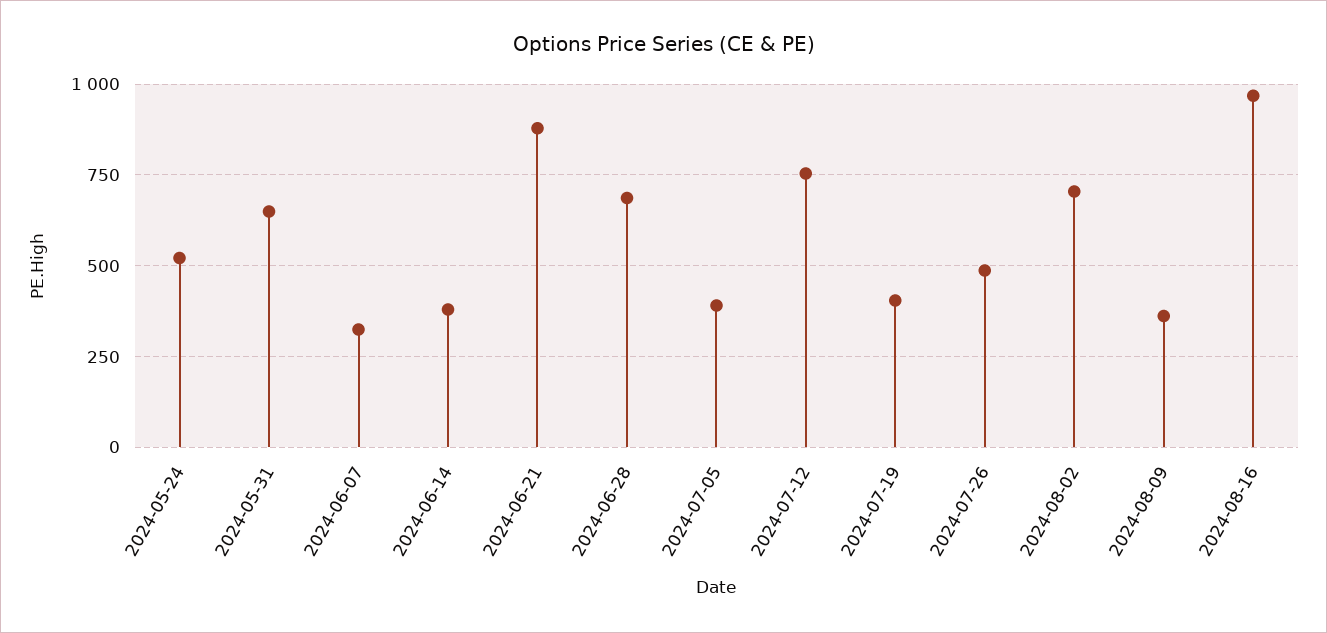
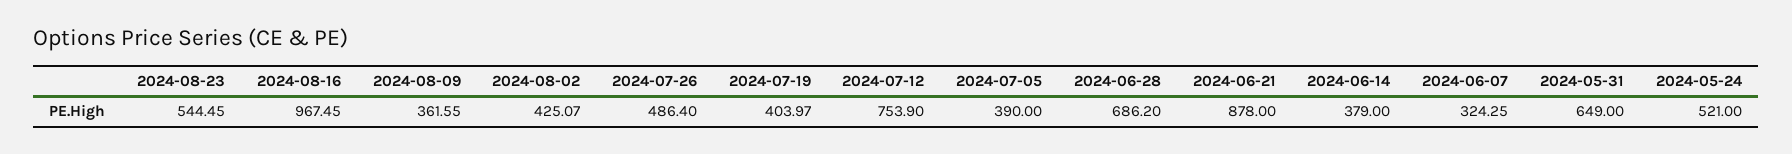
2024-08-02: 700 -> 425.07
2024-08-23: none -> 544.45

